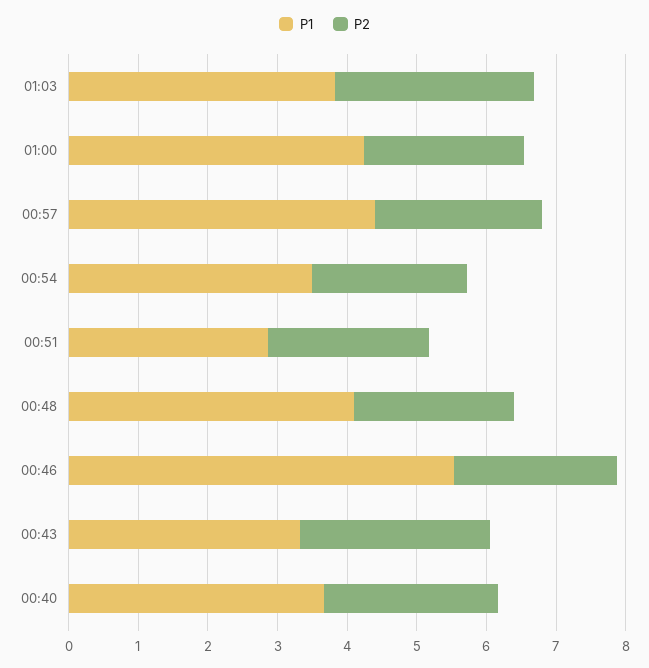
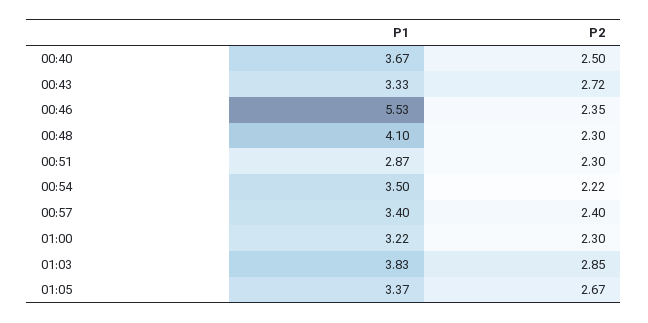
P1, 01:00: 4.2 -> 3.22
P1, 00:57: 4.4 -> 3.4
P1, 01:05: none -> 3.37
P2, 01:05: none -> 2.67

